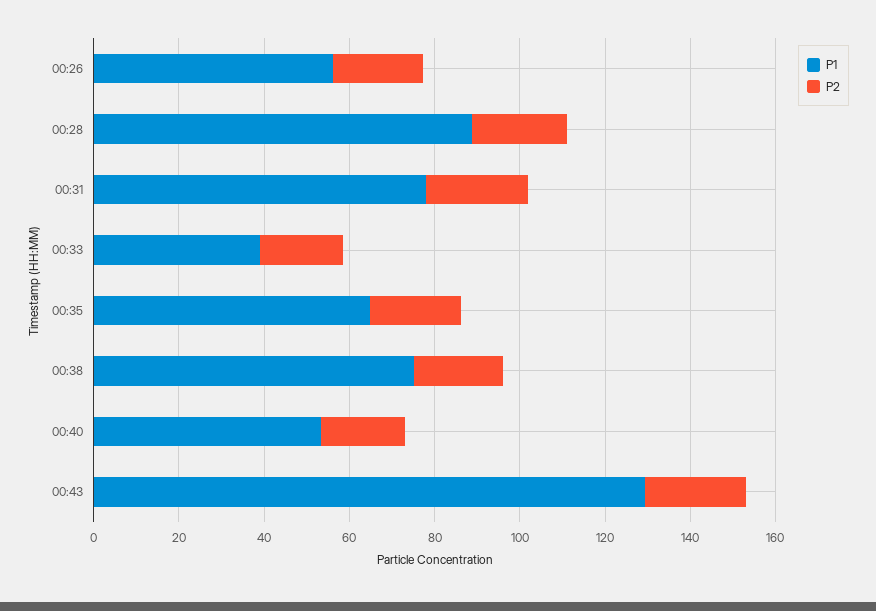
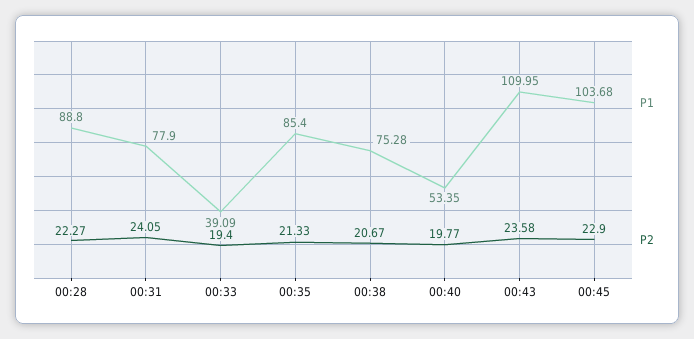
P1, 00:26: 55 -> none
P2, 00:26: 20 -> none
P1, 00:35: 65 -> 85.4
P1, 00:43: 130 -> 109.95
P1, 00:45: none -> 103.68
P2, 00:45: none -> 22.9

